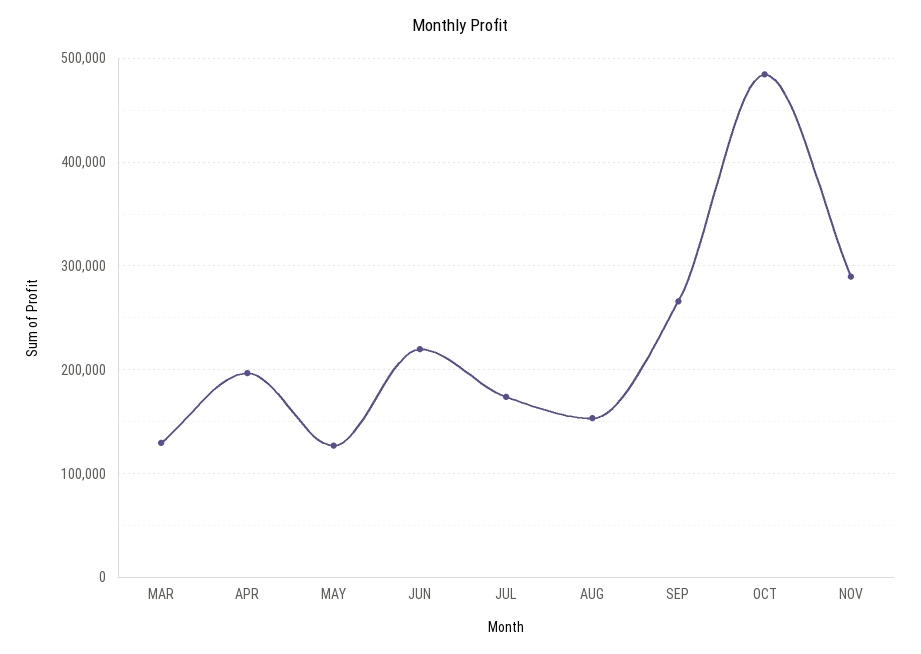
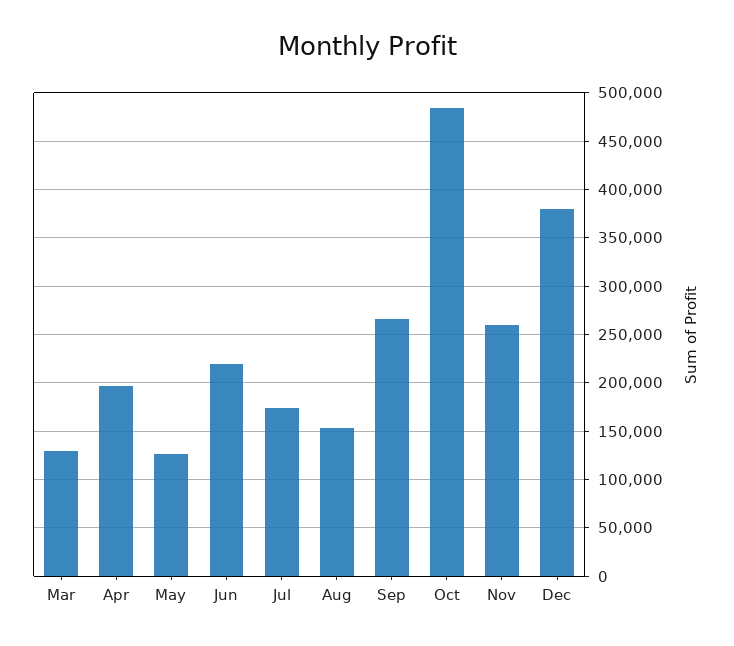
NOV: 290000 -> 260000
Dec: none -> 380000

